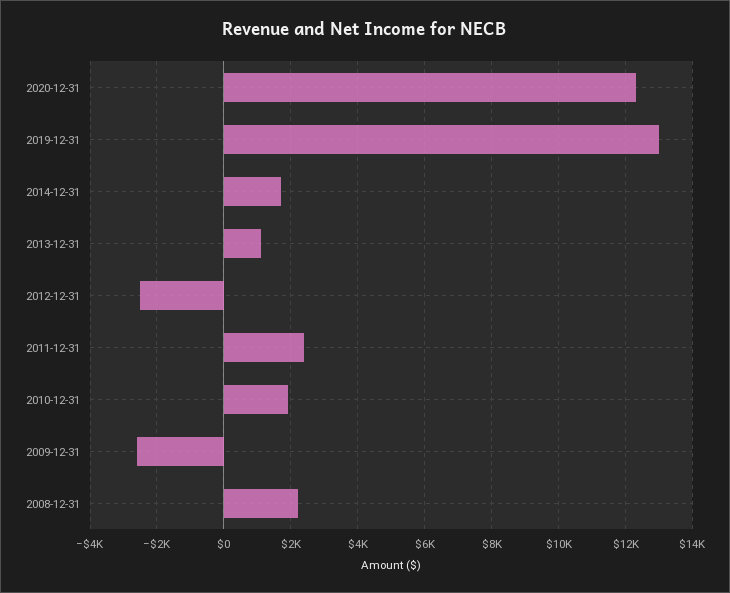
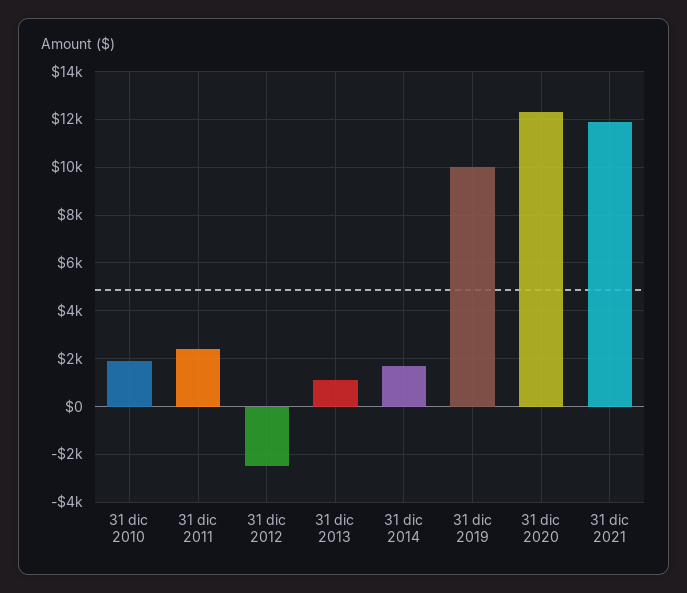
2019-12-31: 13000 -> 10000
2009-12-31: -2600 -> none
2008-12-31: 2200 -> none
31 dic 2021: none -> 12000

